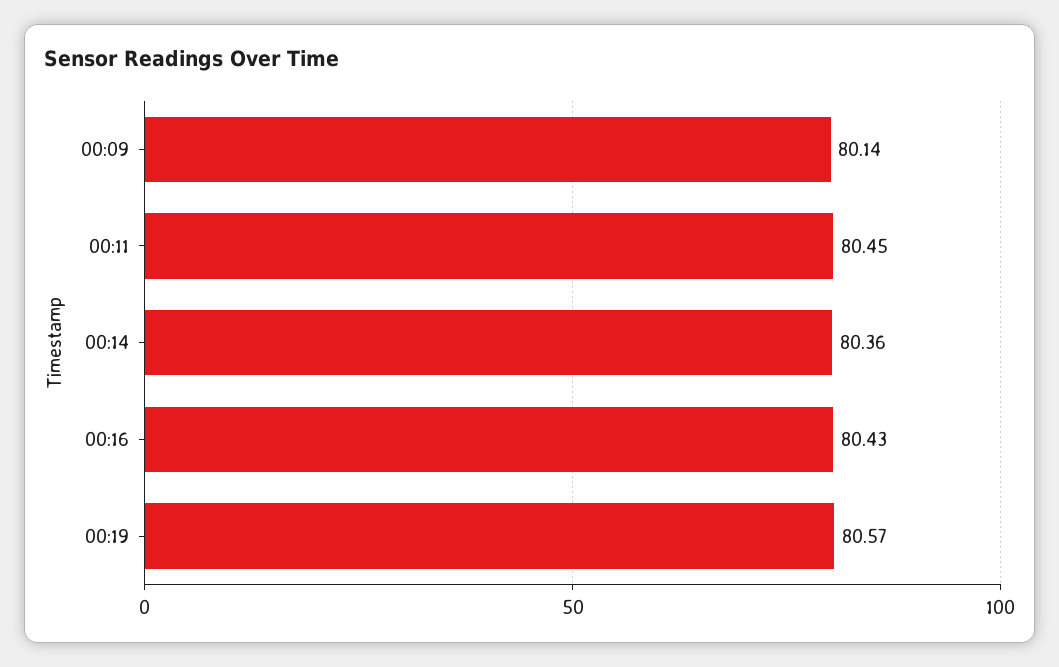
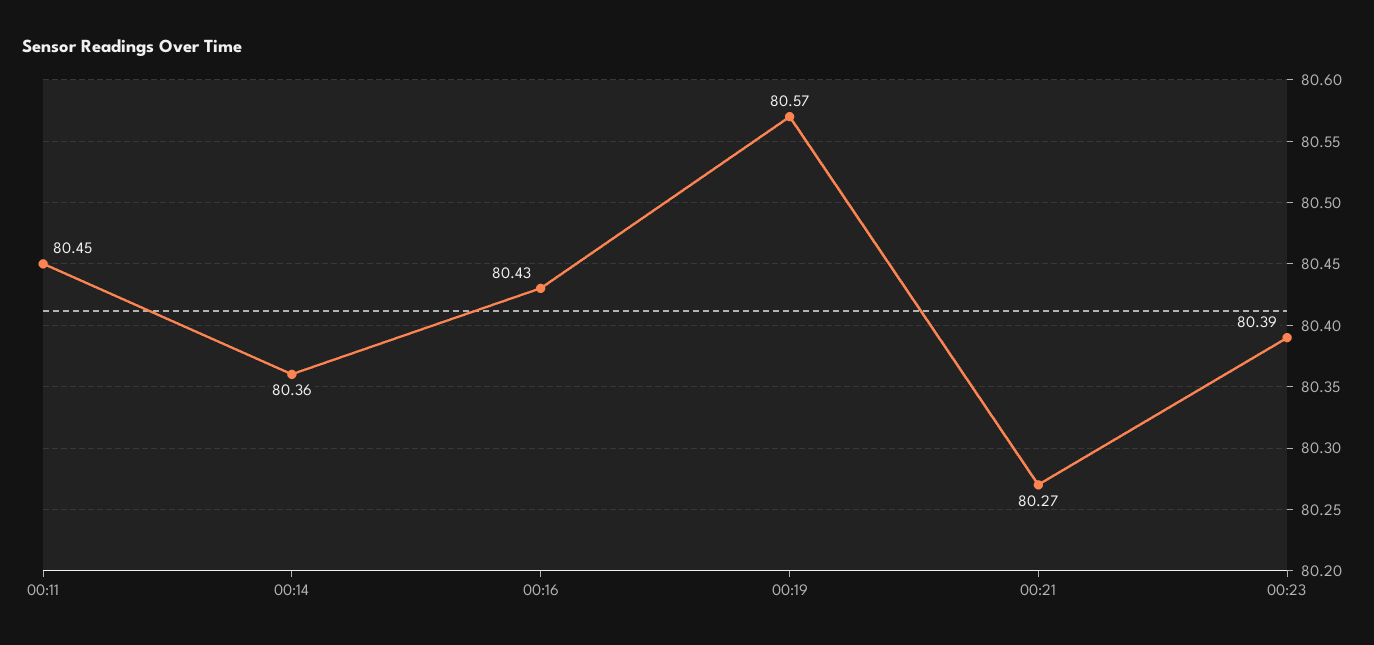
00:09: 80.14 -> none
00:21: none -> 80.27
00:23: none -> 80.39

